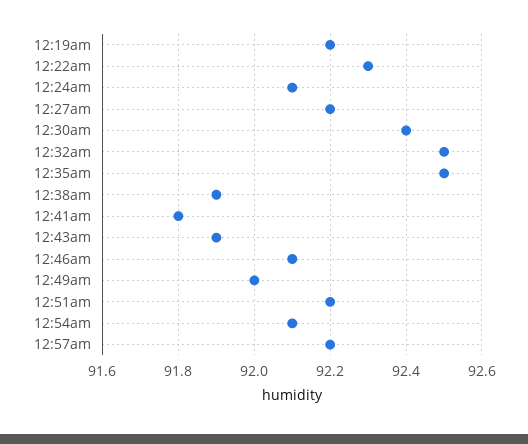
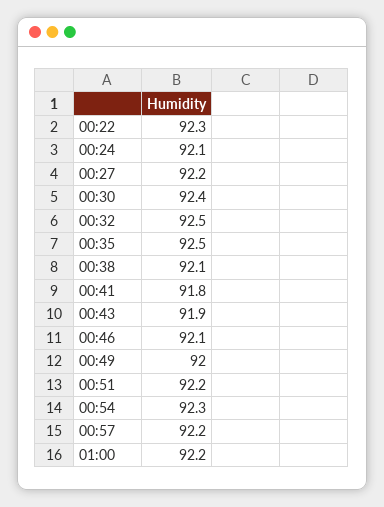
12:19am: 92.2 -> none
12:38am: 91.9 -> 92.1
12:54am: 92.1 -> 92.3
01:00: none -> 92.2

